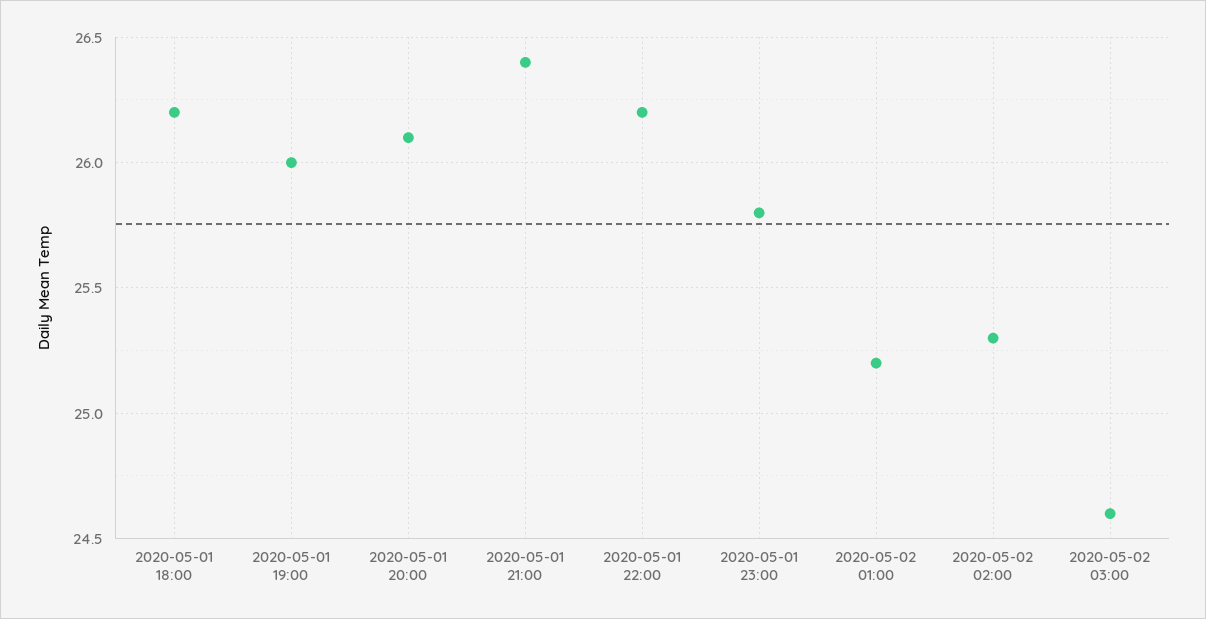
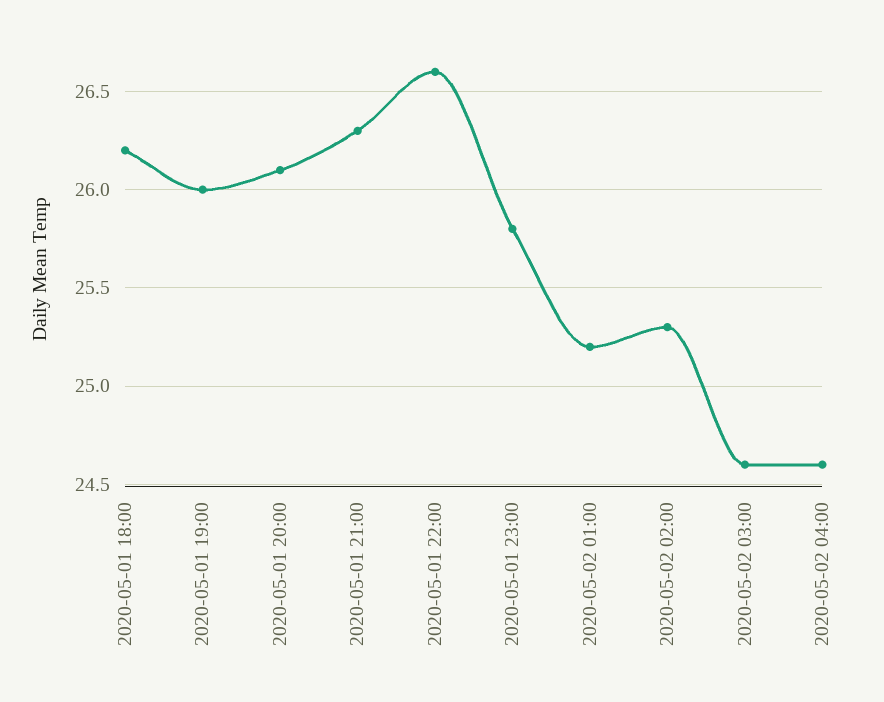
2020-05-01 21:00: 26.4 -> 26.3
2020-05-01 22:00: 26.2 -> 26.6
2020-05-02 04:00: none -> 24.6

